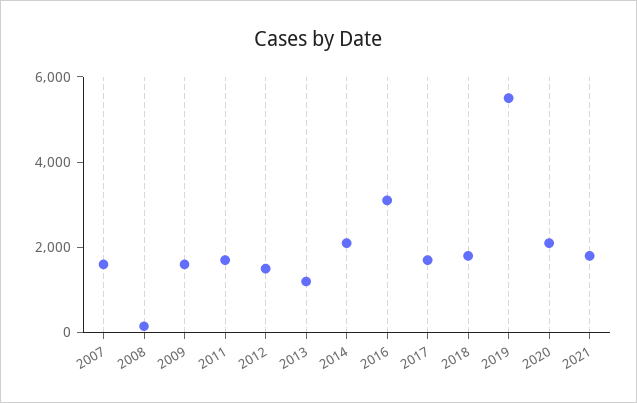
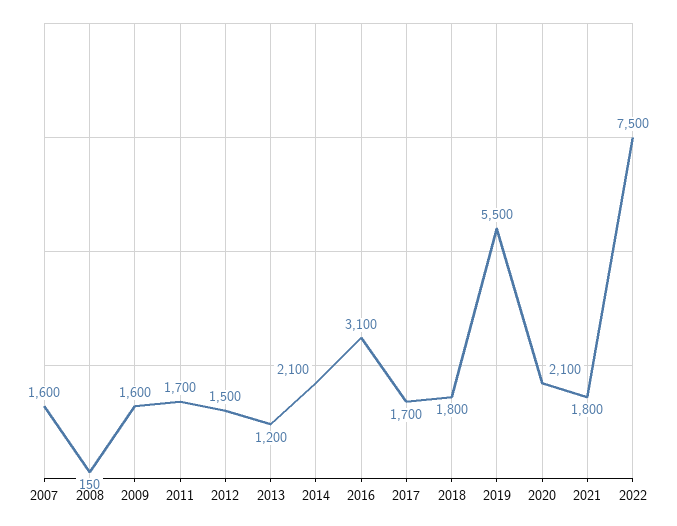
2022: none -> 7500

